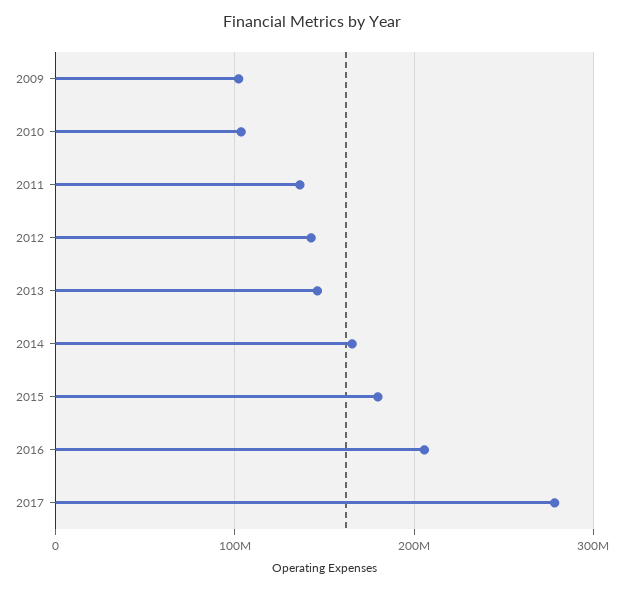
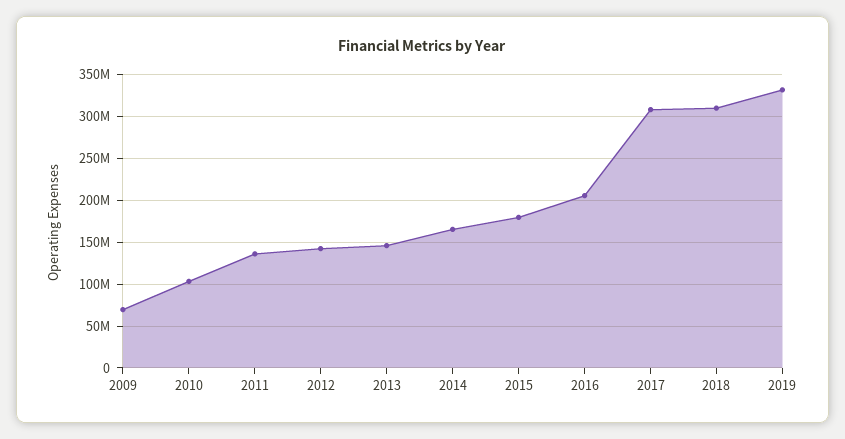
2009: 100000000 -> 70000000
2017: 280000000 -> 310000000
2018: none -> 310000000
2019: none -> 330000000

